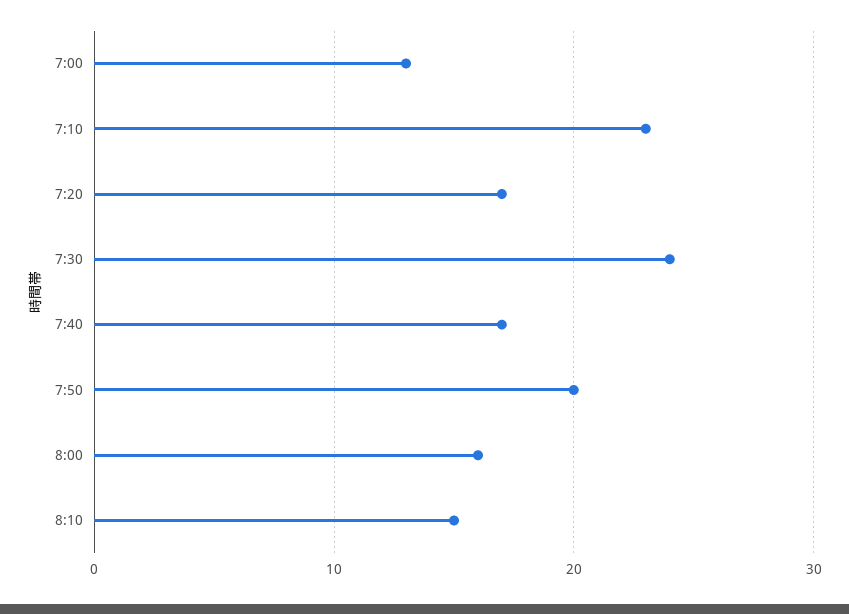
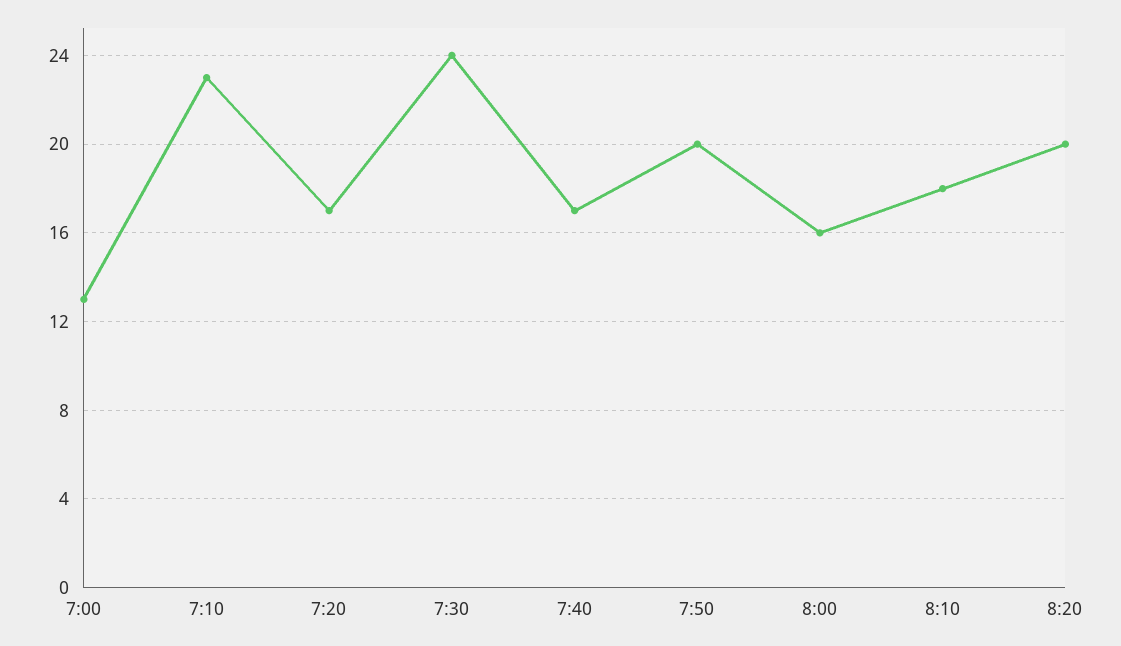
8:10: 15 -> 18
8:20: none -> 20

